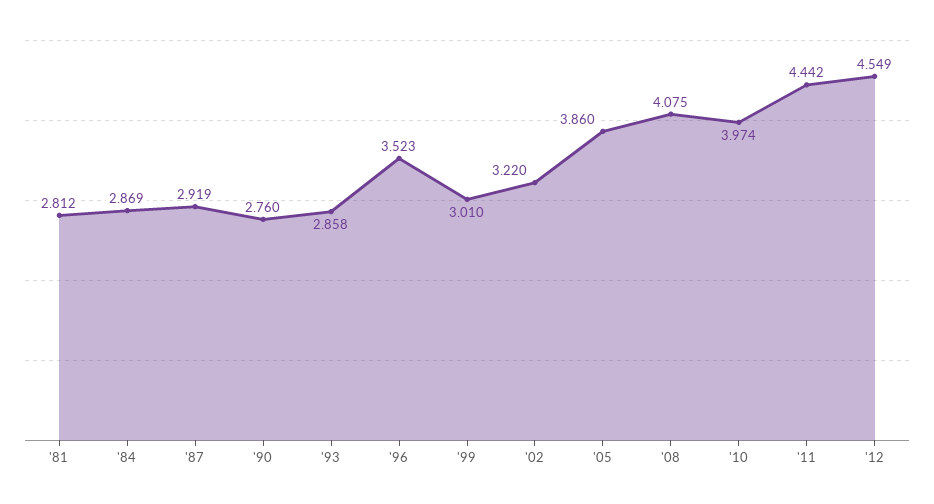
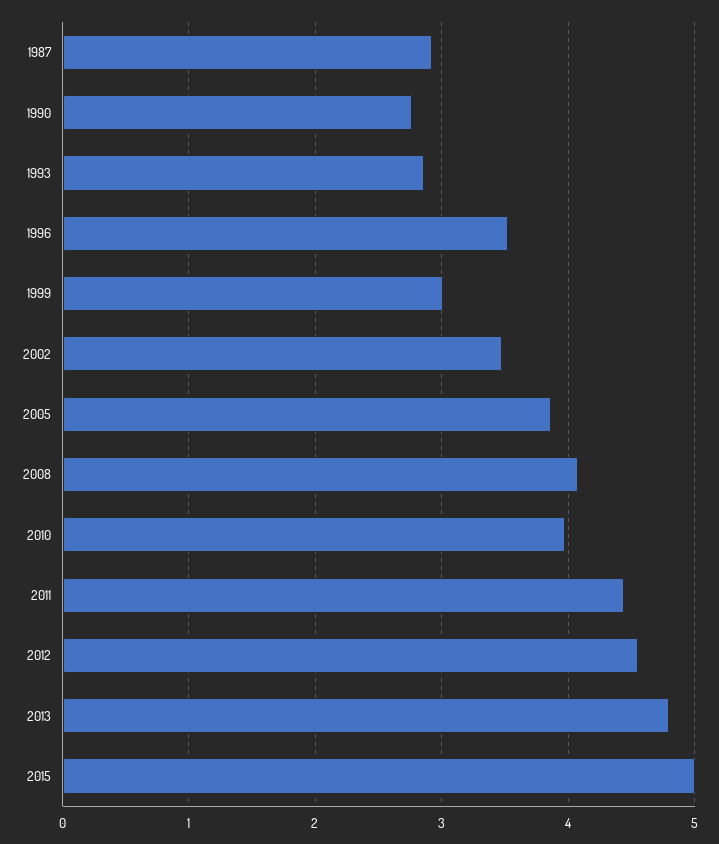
'81: 2.812 -> none
'84: 2.869 -> none
'02: 3.22 -> 3.5
2013: none -> 4.8
2015: none -> 5

